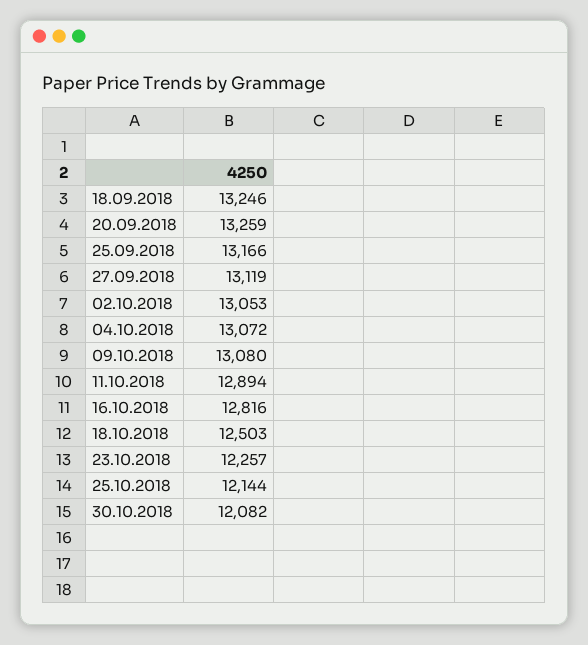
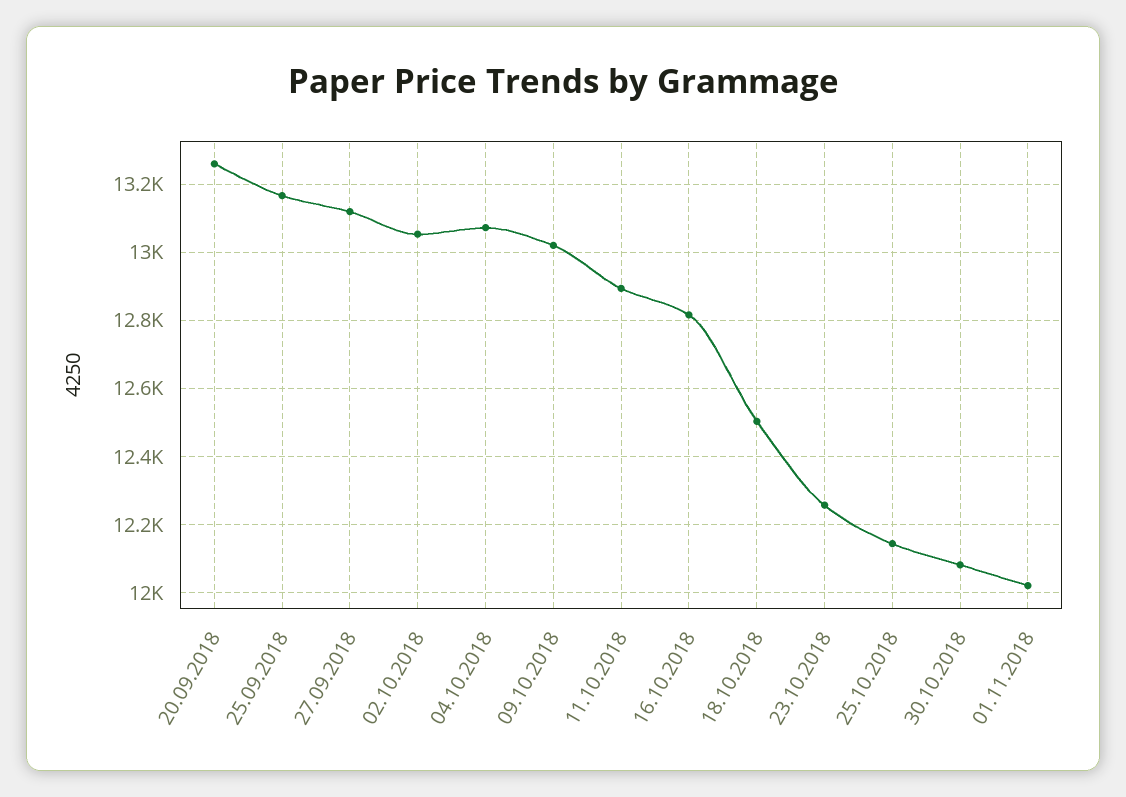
18.09.2018: 13246 -> none
09.10.2018: 13080 -> 13020
01.11.2018: none -> 12020

